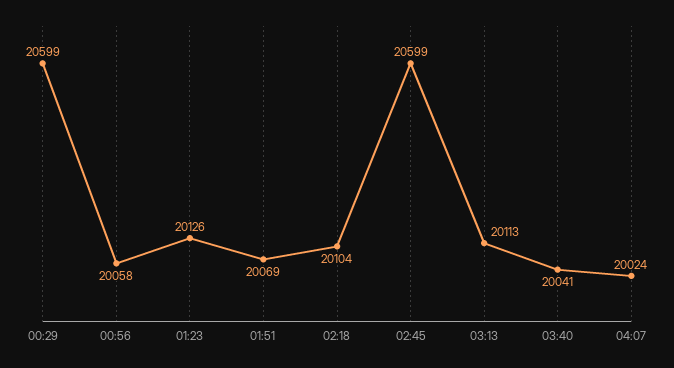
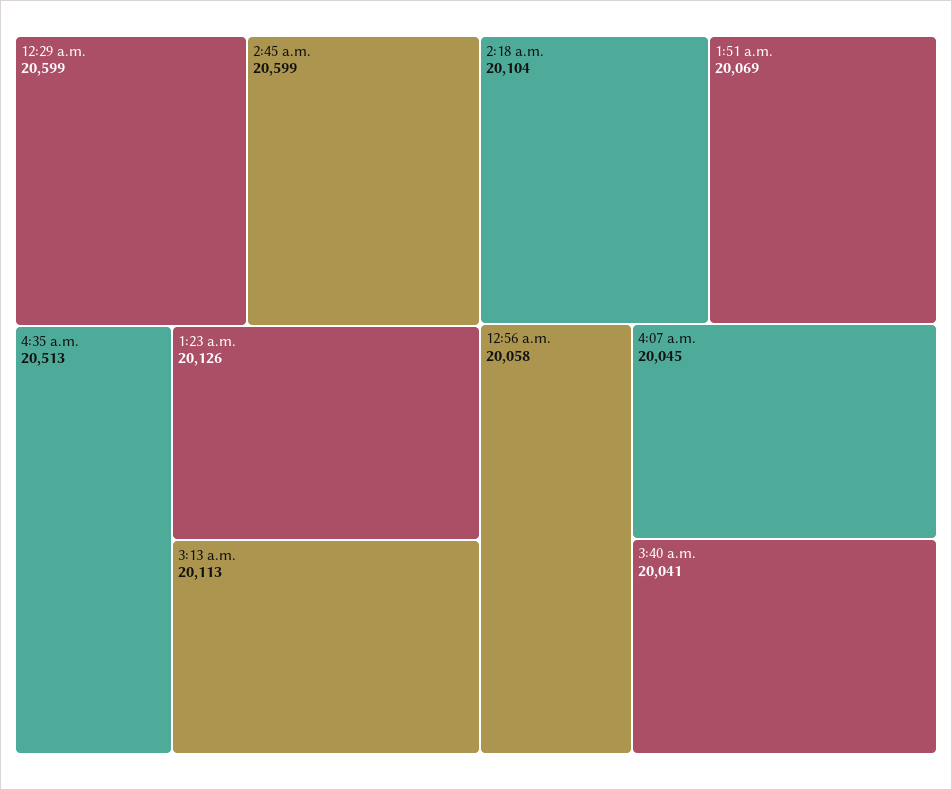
04:07: 20024 -> 20045
4:35 a.m.: none -> 20513

